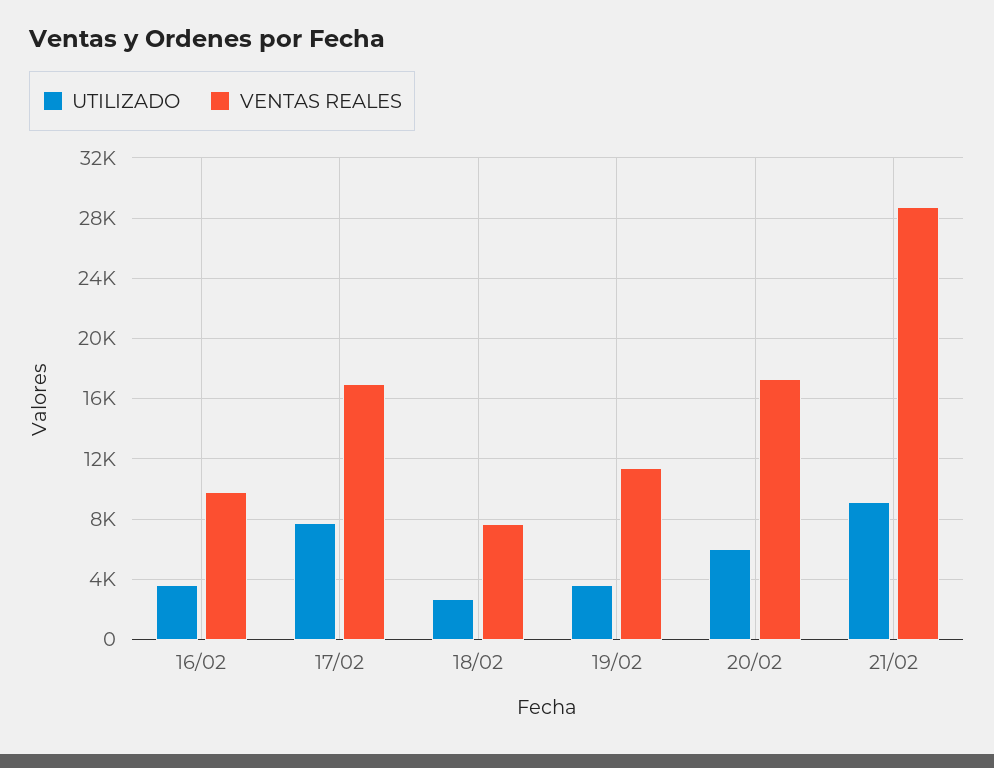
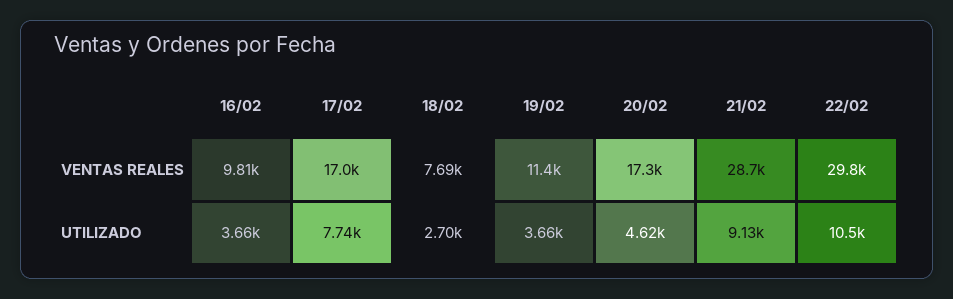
UTILIZADO, 20/02: 6000 -> 4620
VENTAS REALES, 22/02: none -> 29800
UTILIZADO, 22/02: none -> 10500

